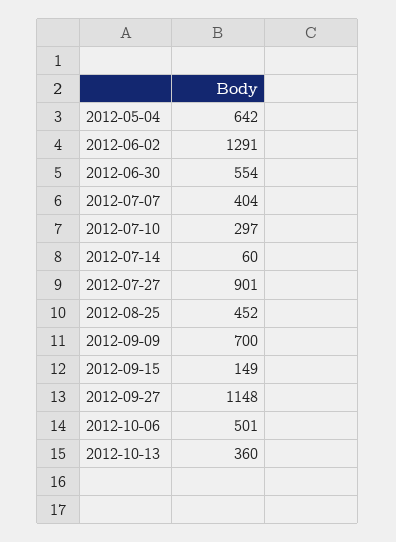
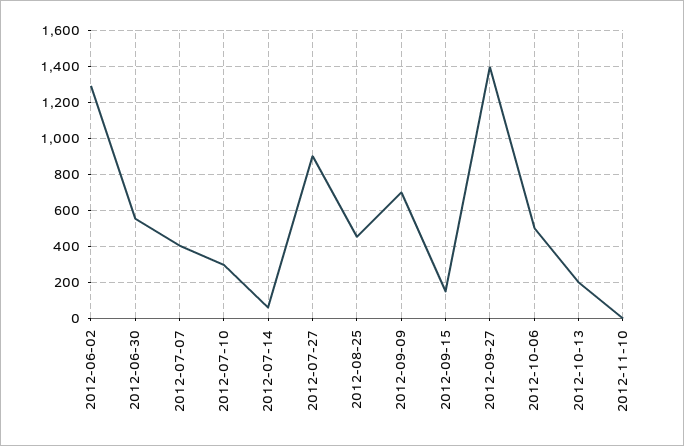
2012-05-04: 642 -> none
2012-09-27: 1148 -> 1400
2012-10-13: 360 -> 200
2012-11-10: none -> 0

